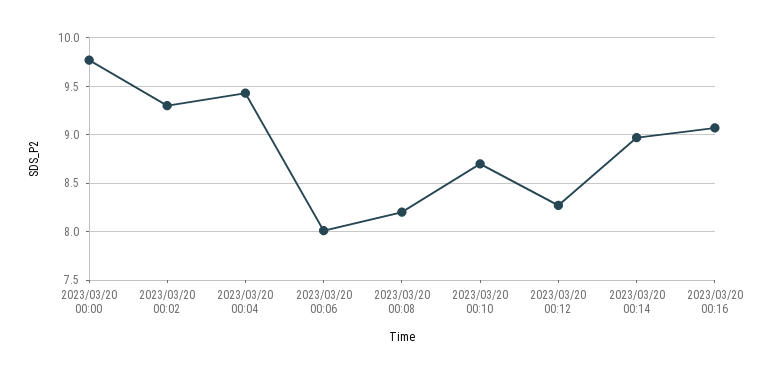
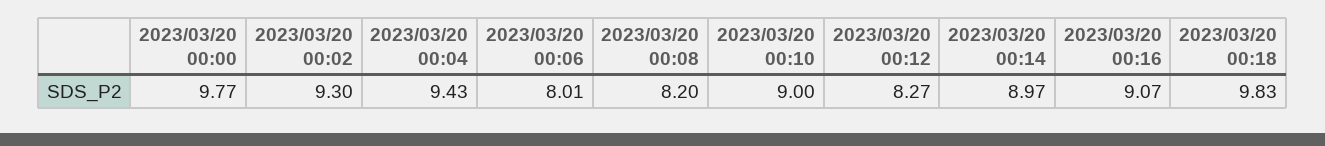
2023/03/20 00:10: 8.7 -> 9
2023/03/20 00:18: none -> 9.83

